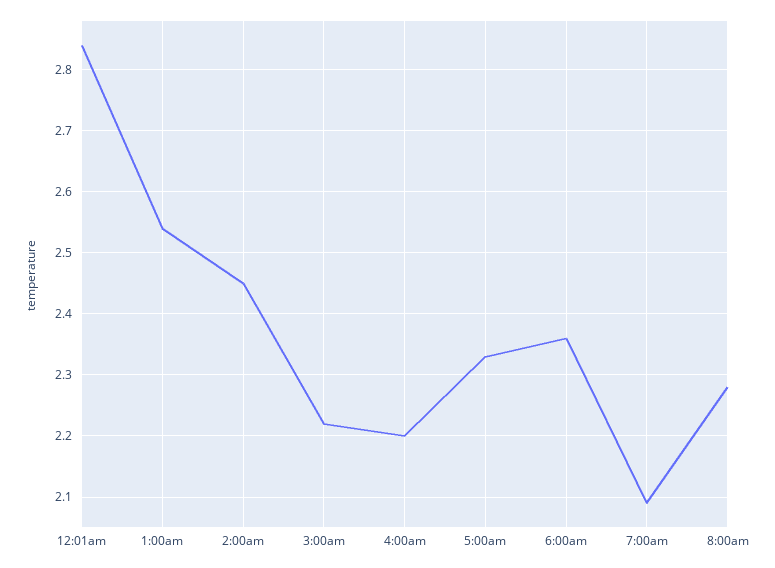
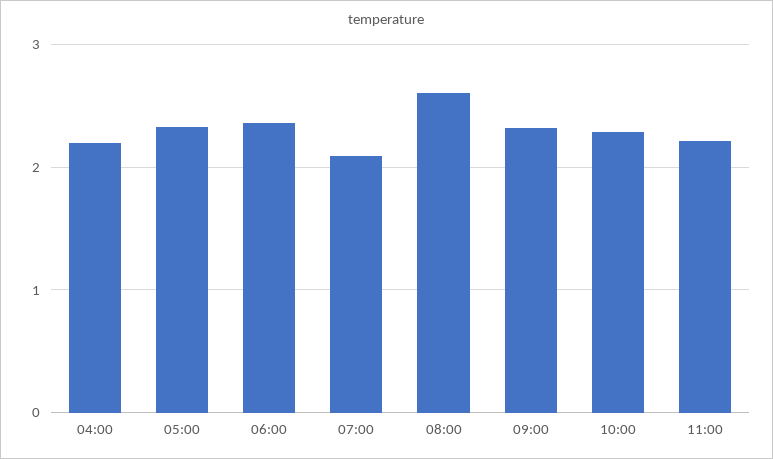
12:01am: 2.84 -> none
1:00am: 2.54 -> none
2:00am: 2.45 -> none
3:00am: 2.22 -> none
8:00am: 2.28 -> 2.6
09:00: none -> 2.3
10:00: none -> 2.3
11:00: none -> 2.2

